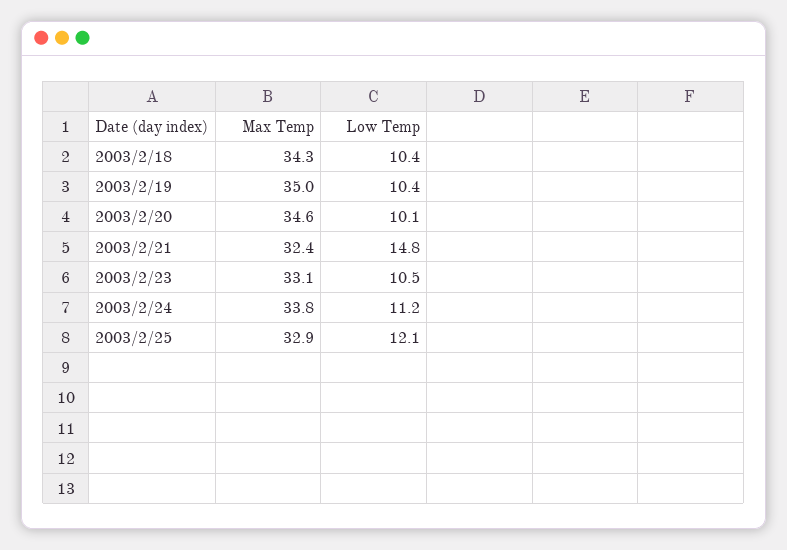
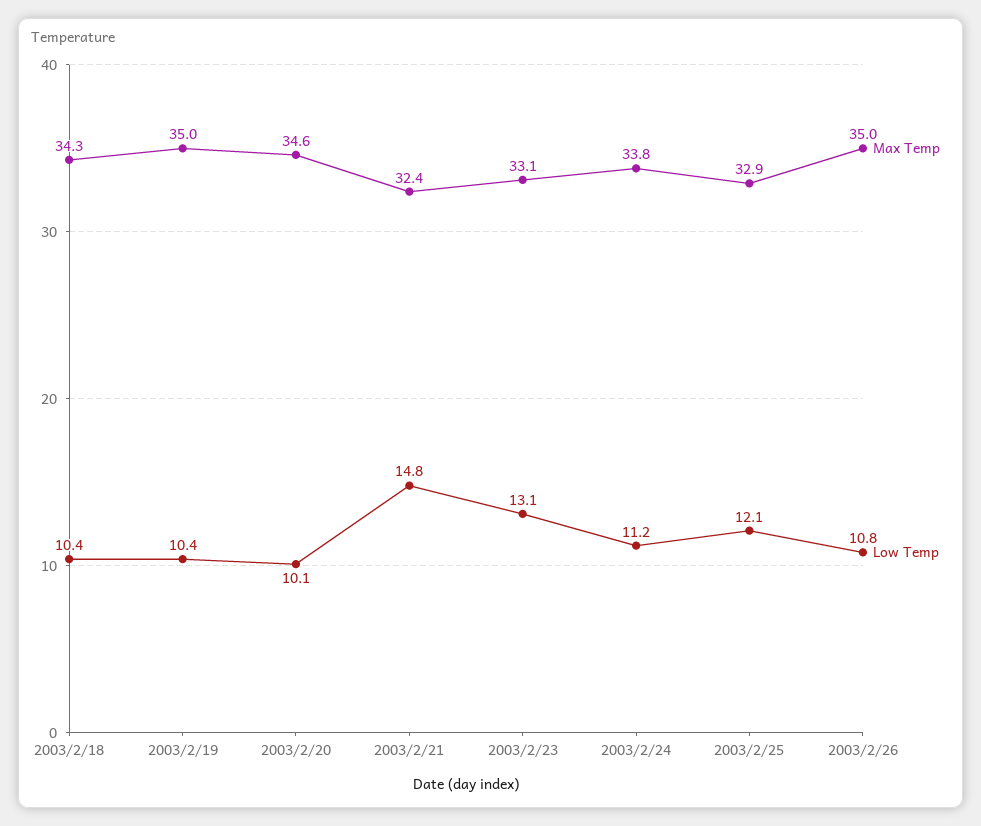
Low Temp, 2003/2/23: 10.5 -> 13.1
Max Temp, 2003/2/26: none -> 35
Low Temp, 2003/2/26: none -> 10.8

